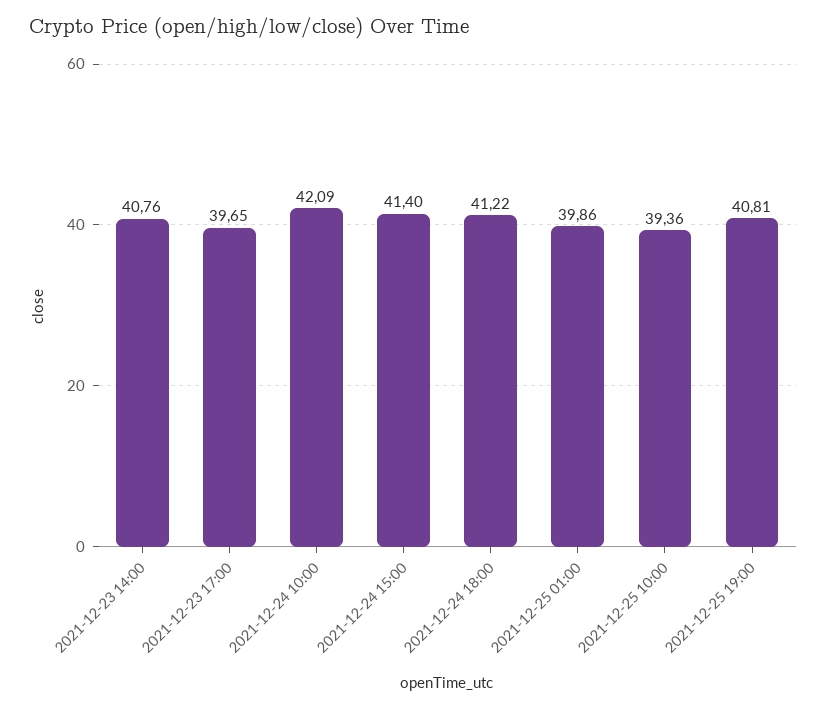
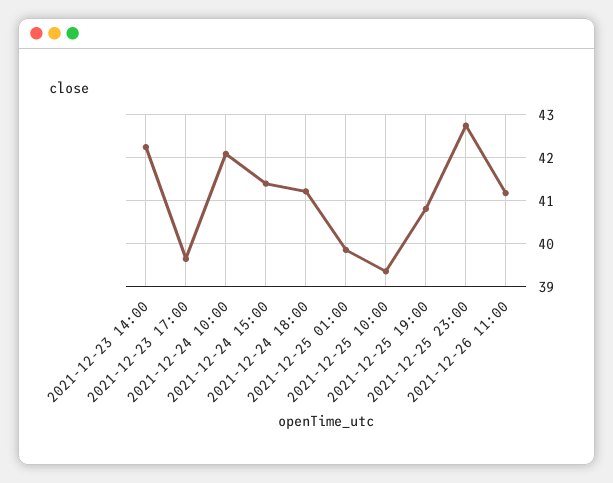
2021-12-23 14:00: 40.76 -> 42.2
2021-12-25 23:00: none -> 42.8
2021-12-26 11:00: none -> 41.2

